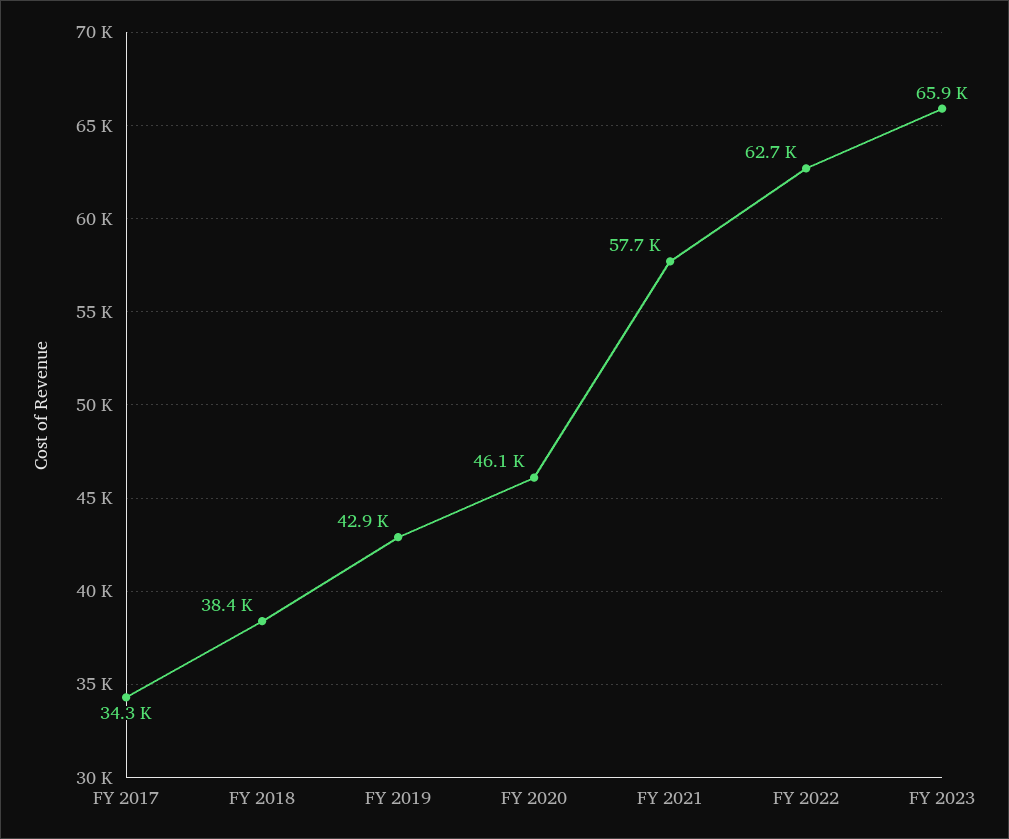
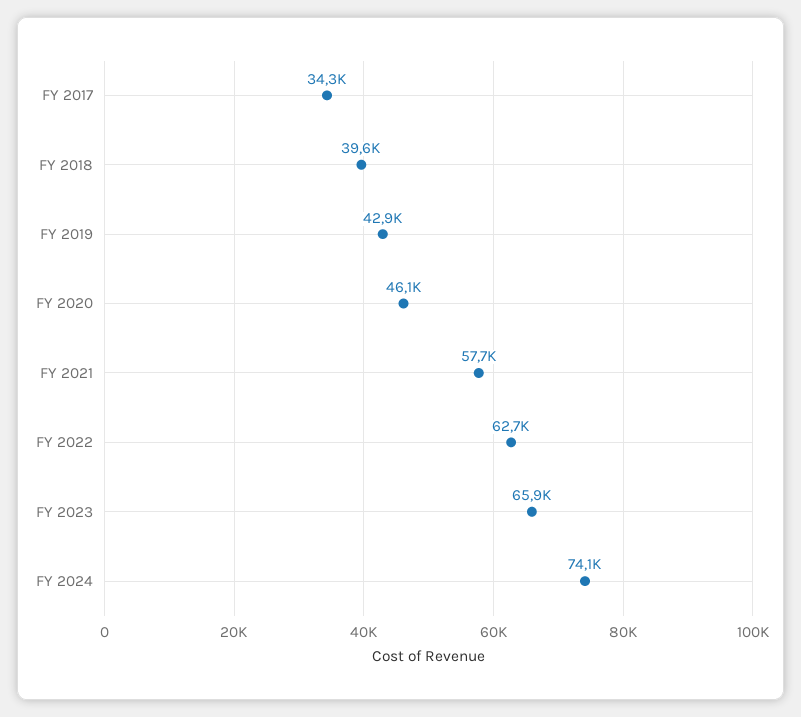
FY 2018: 38400 -> 39600
FY 2024: none -> 74100

